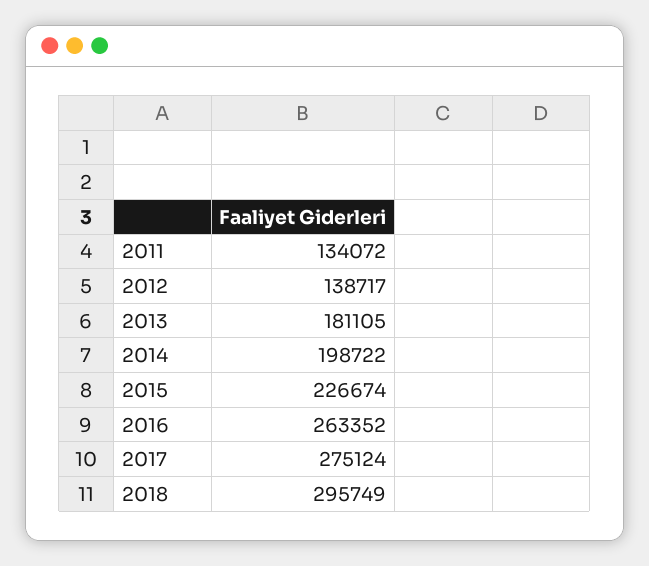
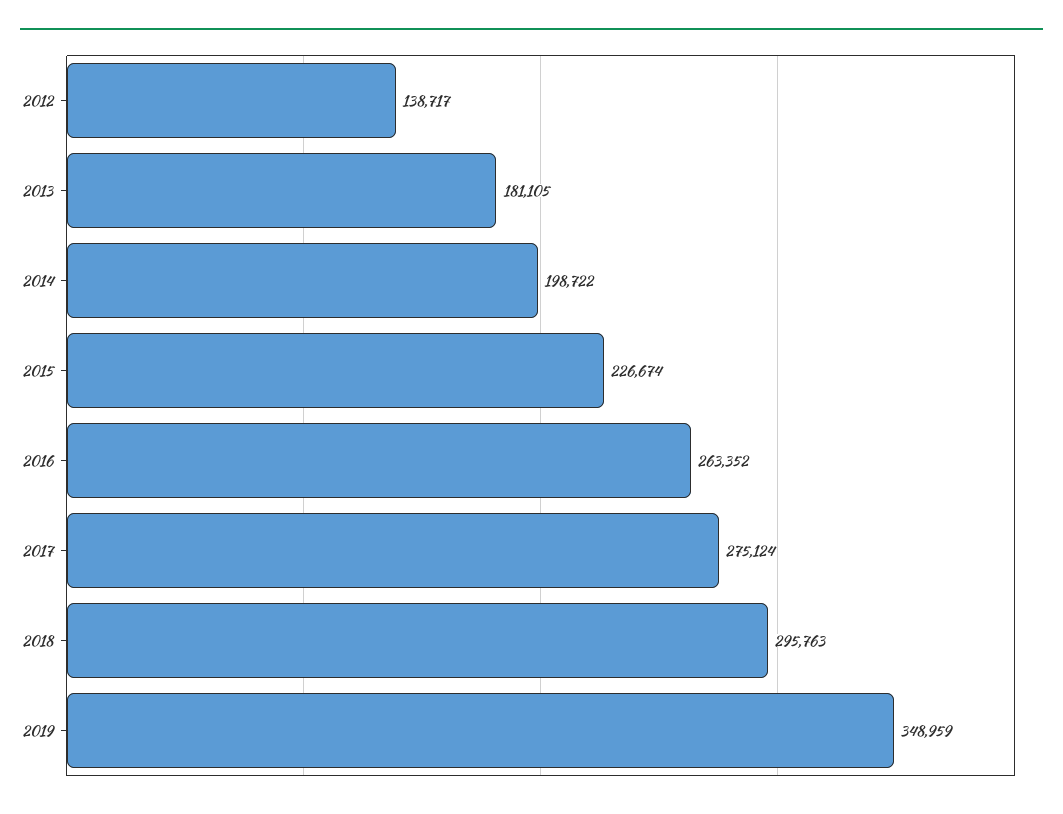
2011: 134072 -> none
2018: 295749 -> 295763
2019: none -> 348959

